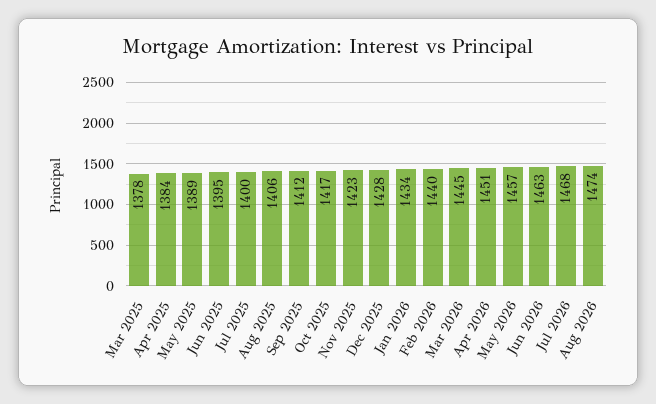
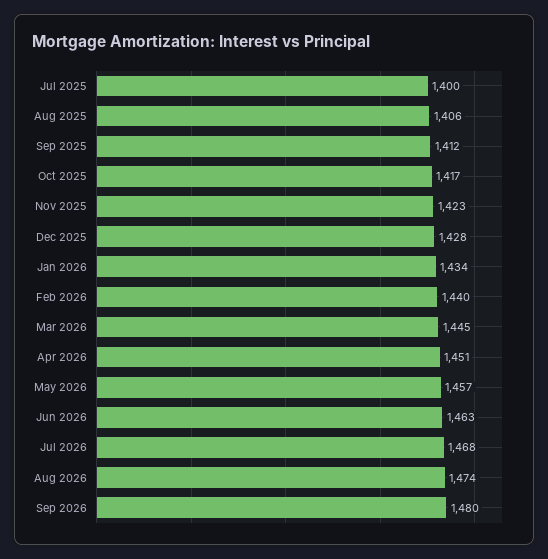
Mar 2025: 1378 -> none
Apr 2025: 1384 -> none
May 2025: 1389 -> none
Jun 2025: 1395 -> none
Sep 2026: none -> 1480

